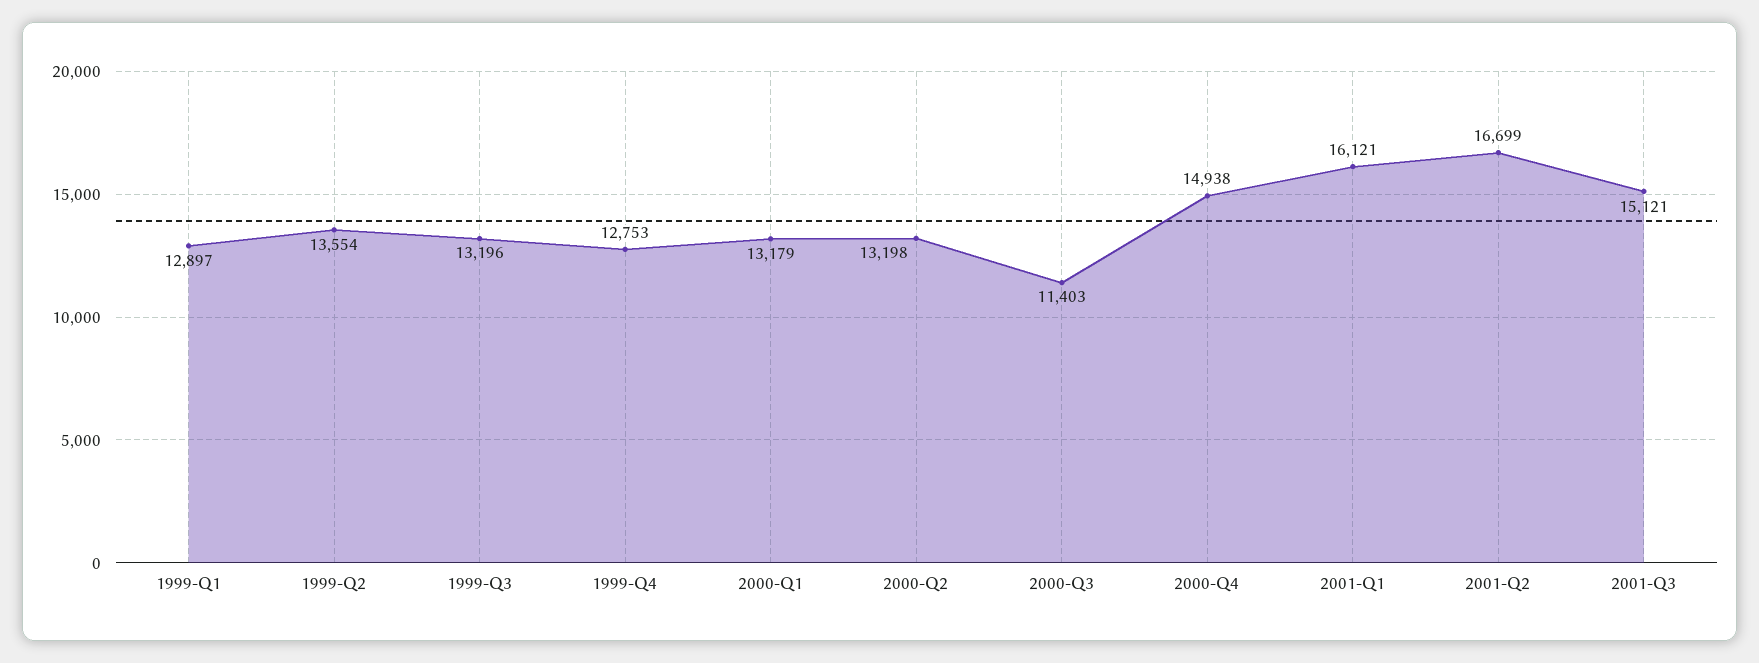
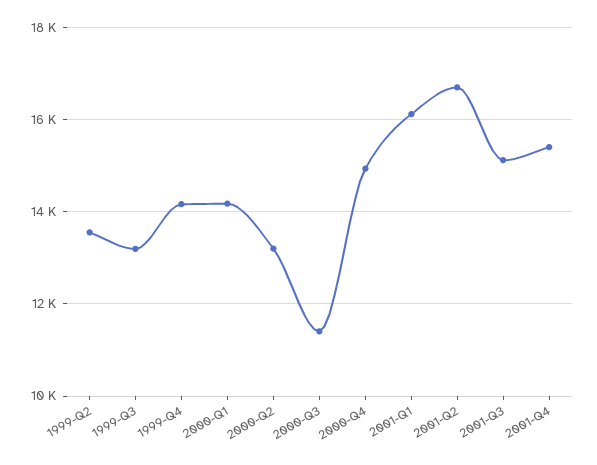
1999-Q1: 12897 -> none
1999-Q4: 12753 -> 14200
2000-Q1: 13179 -> 14200
2001-Q4: none -> 15400

